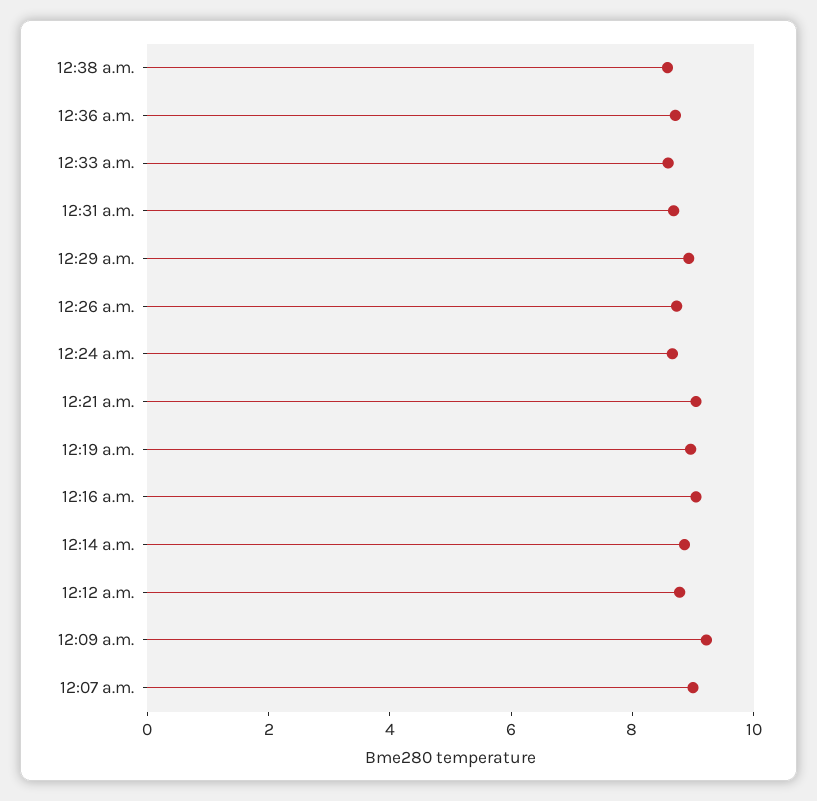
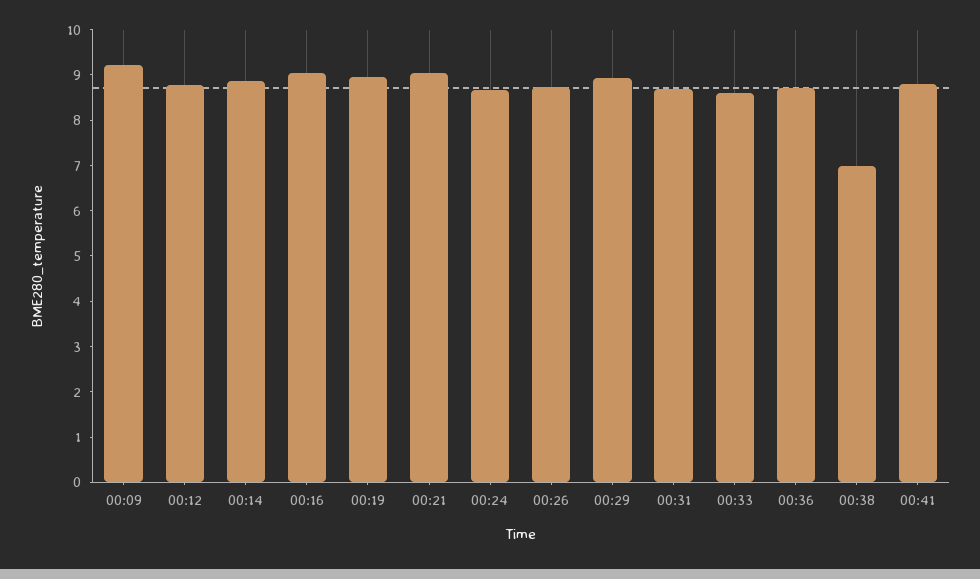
12:38 a.m.: 8.5 -> 7
12:07 a.m.: 9 -> none
00:41: none -> 8.8

